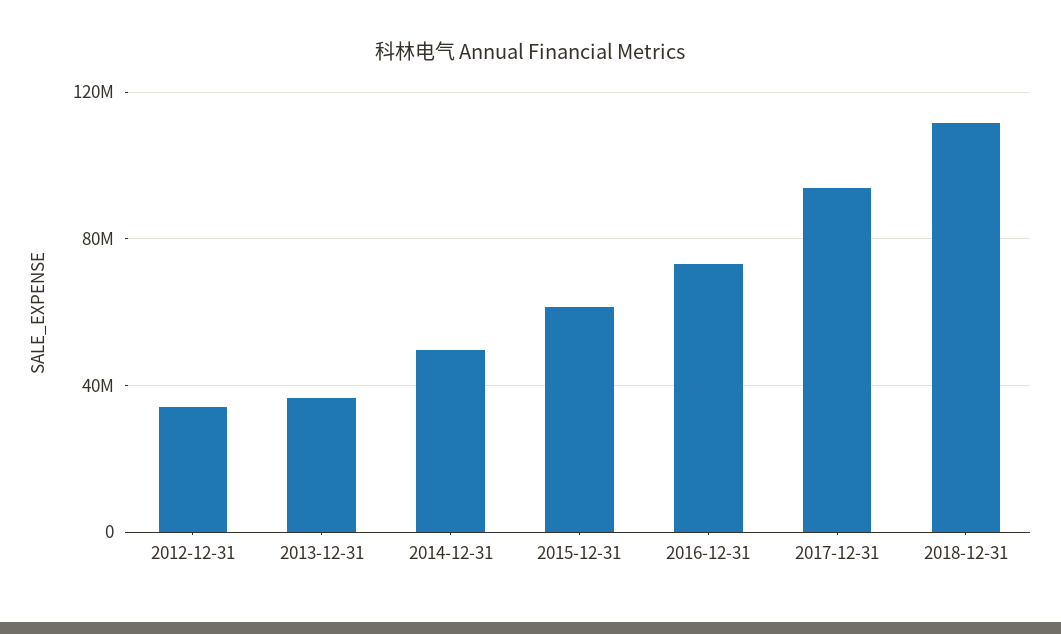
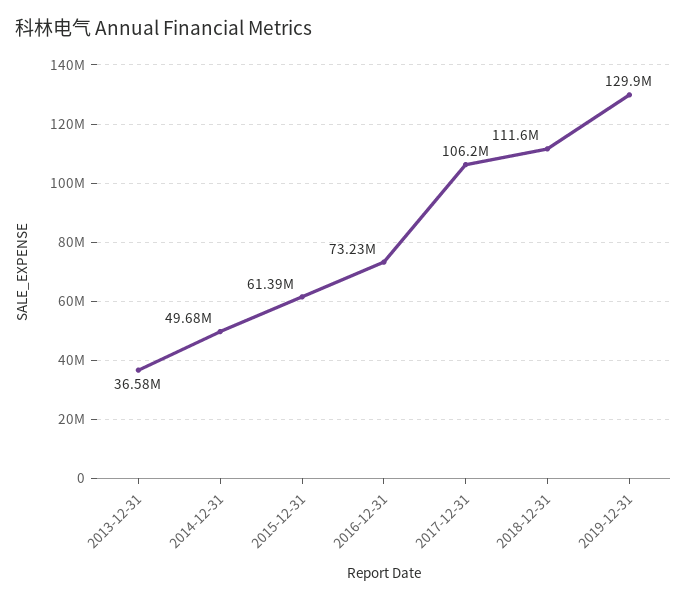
2012-12-31: 35000000 -> none
2017-12-31: 95000000 -> 106200000
2019-12-31: none -> 129900000

